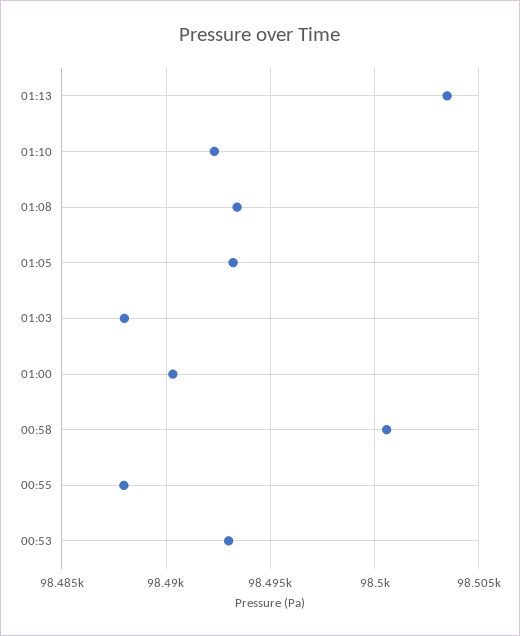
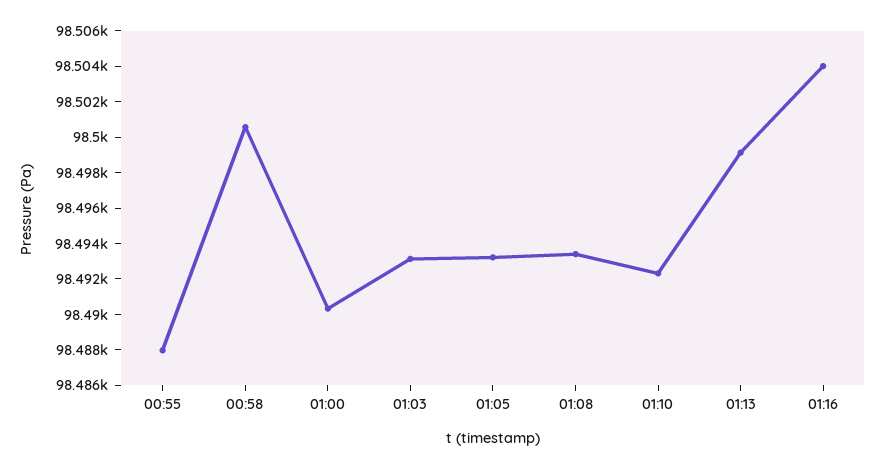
01:13: 98503.5 -> 98499
01:03: 98488 -> 98493
00:53: 98493 -> none
01:16: none -> 98504

